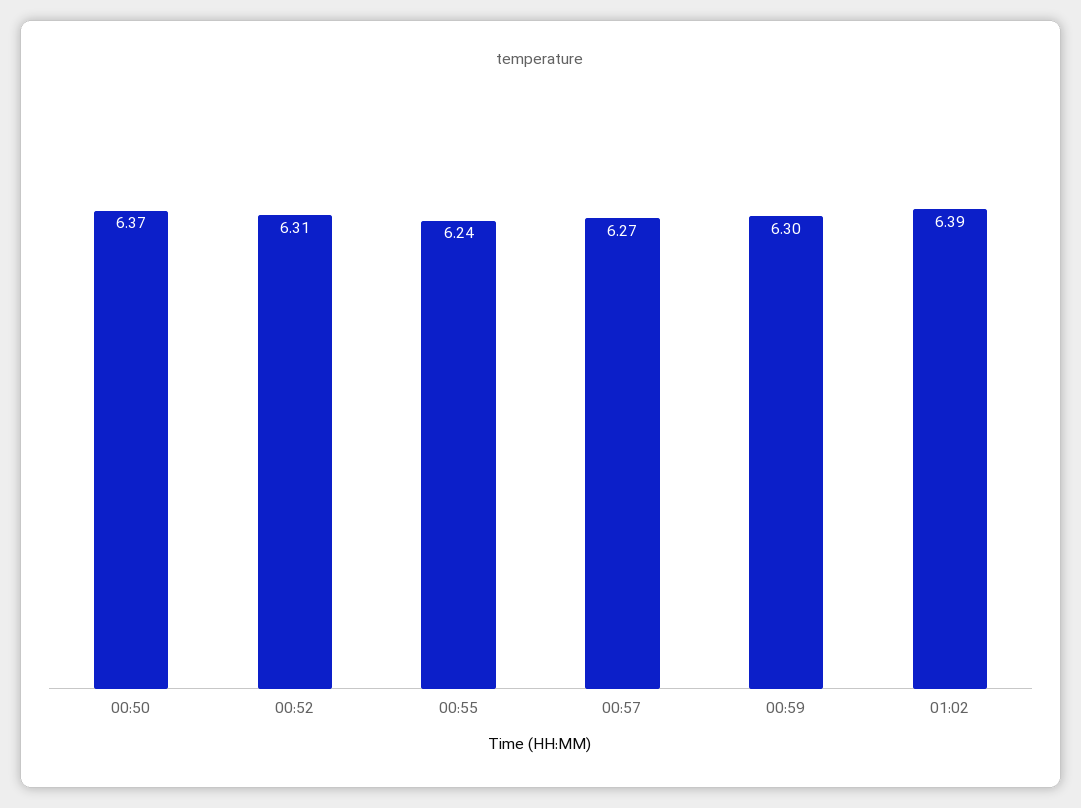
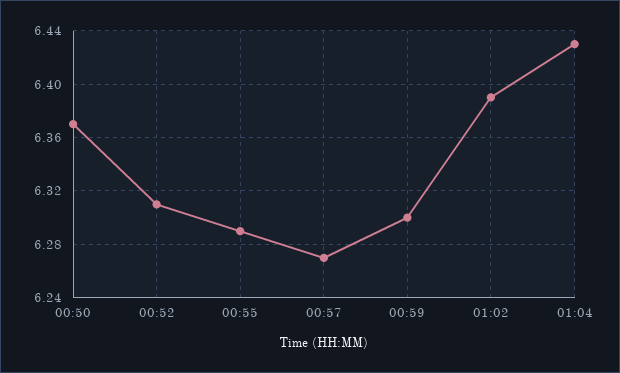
00:55: 6.24 -> 6.29
01:04: none -> 6.43

